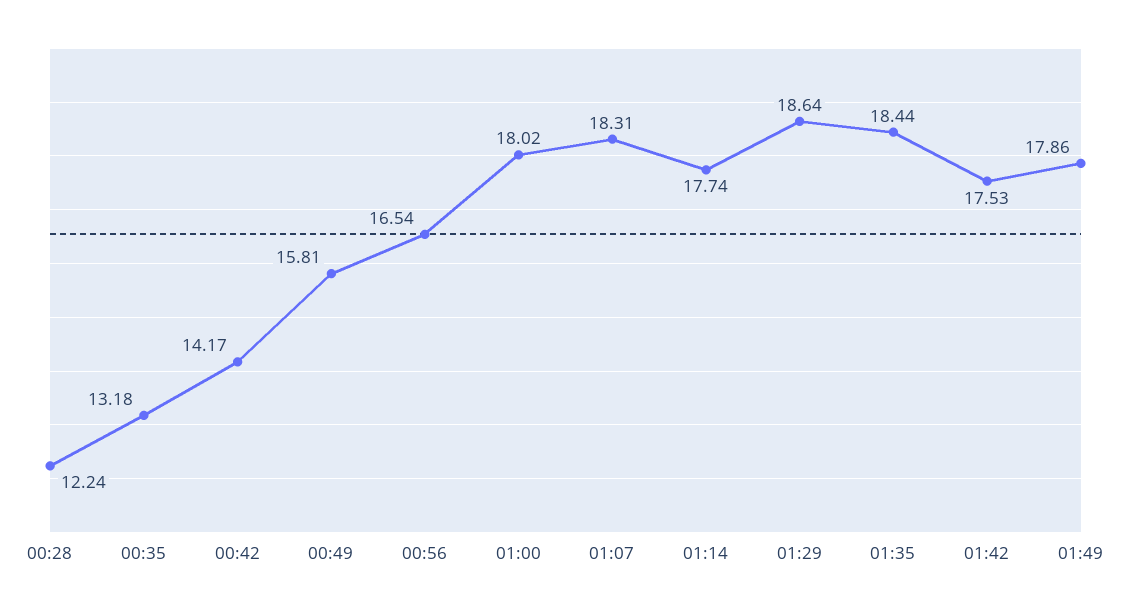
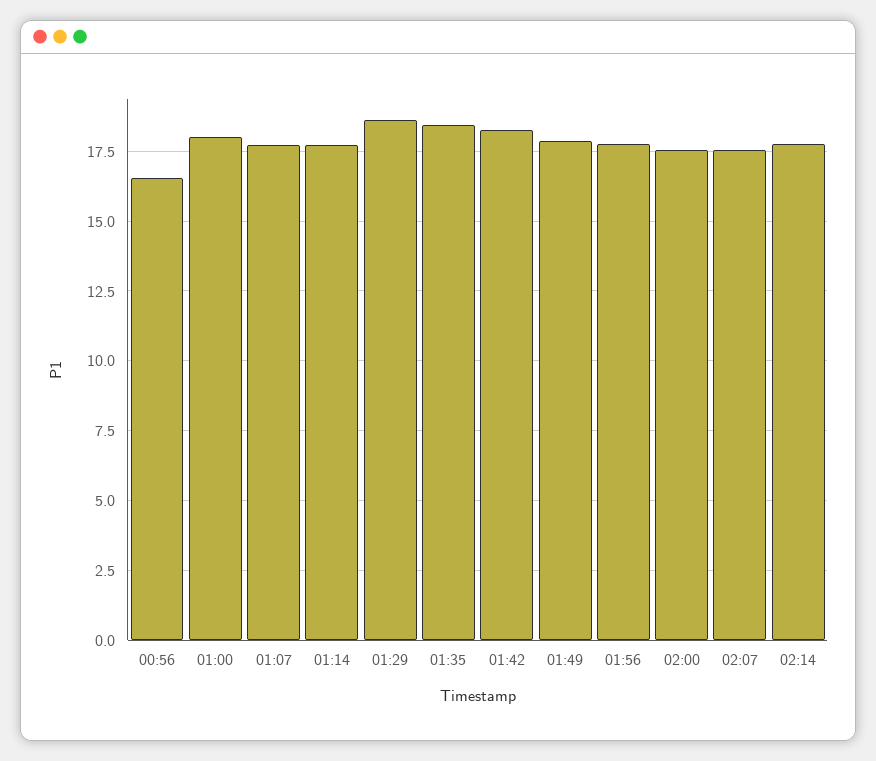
00:28: 12.24 -> none
00:35: 13.18 -> none
00:42: 14.17 -> none
00:49: 15.81 -> none
01:07: 18.31 -> 17.75
01:42: 17.53 -> 18.25
01:56: none -> 17.75
02:00: none -> 17.5
02:07: none -> 17.5
02:14: none -> 17.75

